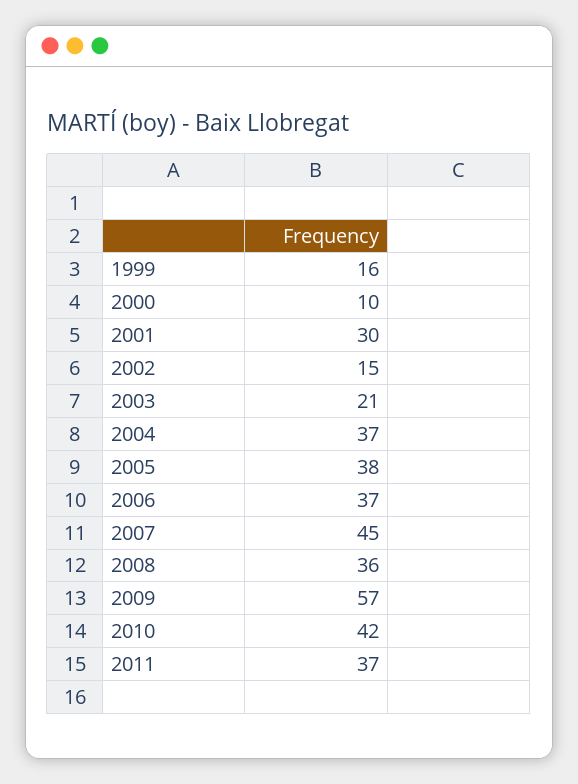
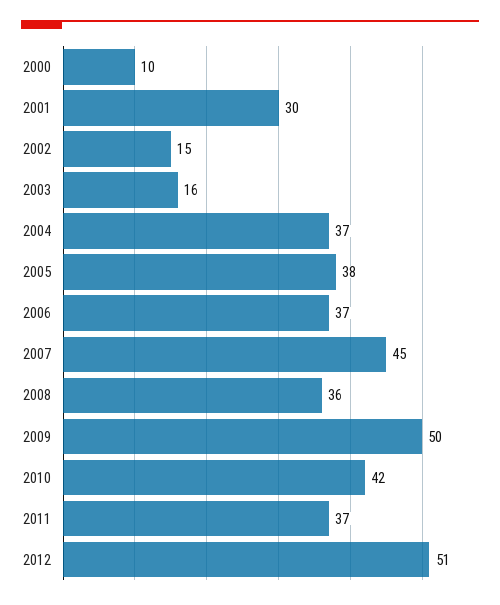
1999: 16 -> none
2003: 21 -> 16
2009: 57 -> 50
2012: none -> 51

